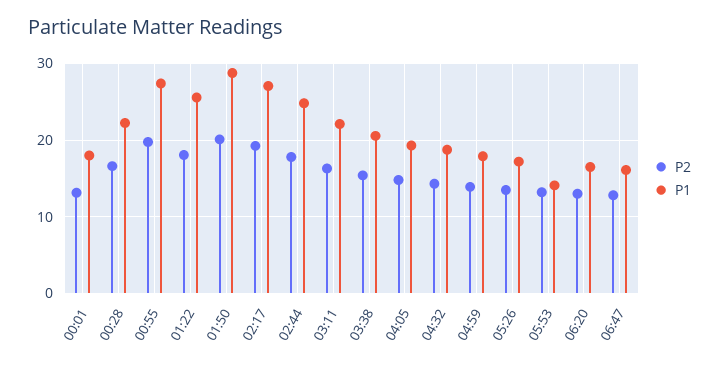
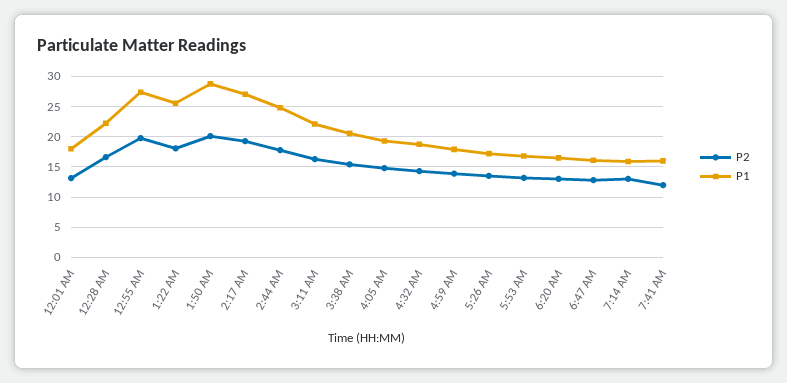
P1, 05:53: 14 -> 17
P2, 7:14 AM: none -> 13
P1, 7:14 AM: none -> 16
P2, 7:41 AM: none -> 12
P1, 7:41 AM: none -> 16

